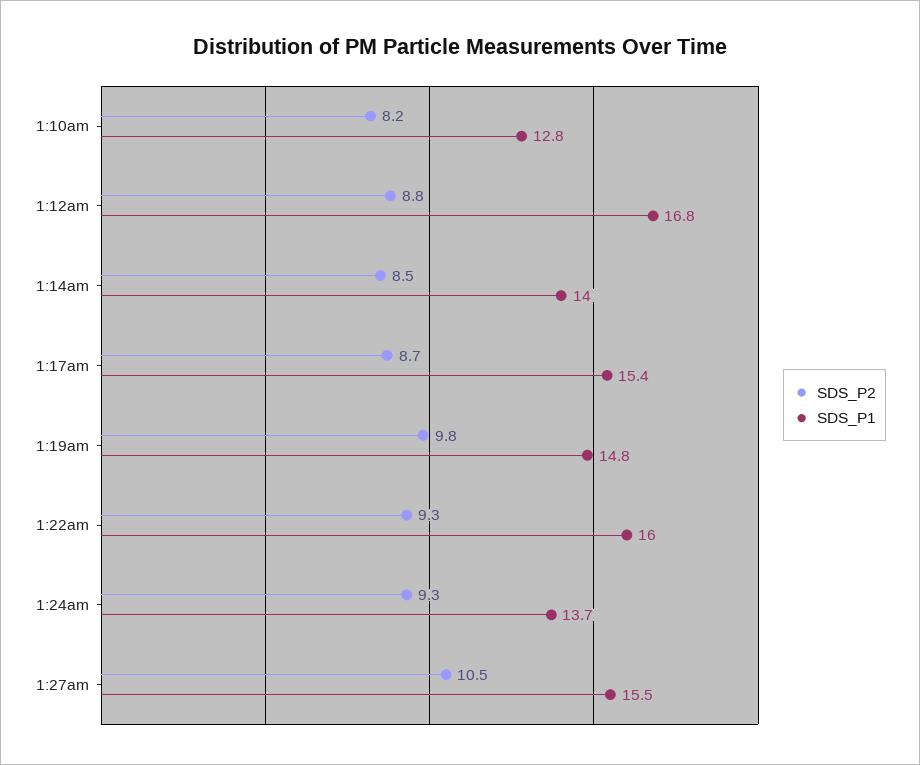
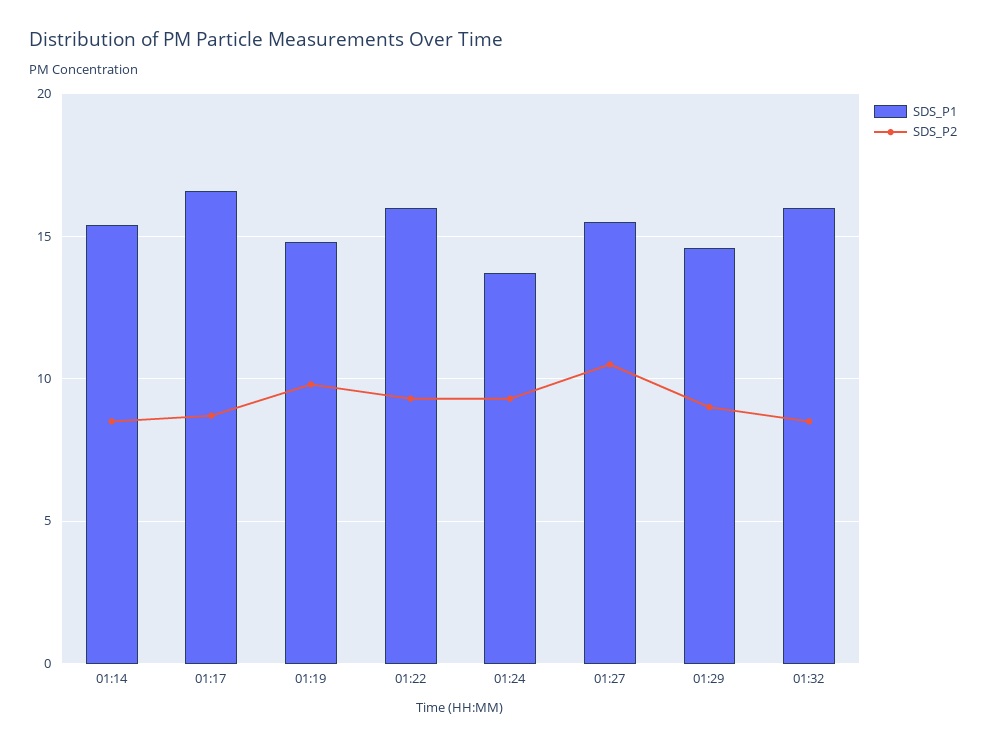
SDS_P2, 1:10am: 8.2 -> none
SDS_P1, 1:10am: 12.8 -> none
SDS_P2, 1:12am: 8.8 -> none
SDS_P1, 1:12am: 16.8 -> none
SDS_P1, 1:14am: 14 -> 15.5
SDS_P1, 1:17am: 15.4 -> 16.5
SDS_P1, 01:29: none -> 14.5
SDS_P2, 01:29: none -> 9
SDS_P1, 01:32: none -> 16
SDS_P2, 01:32: none -> 8.5

